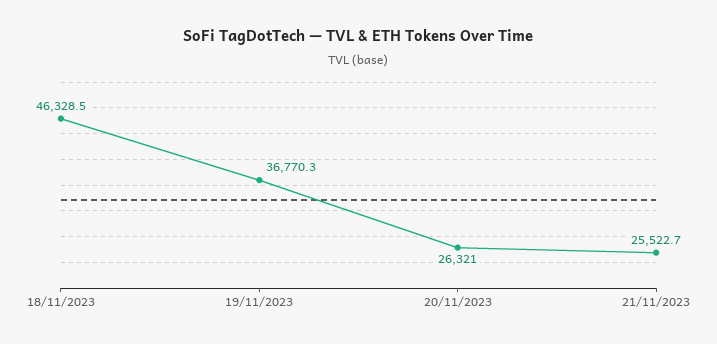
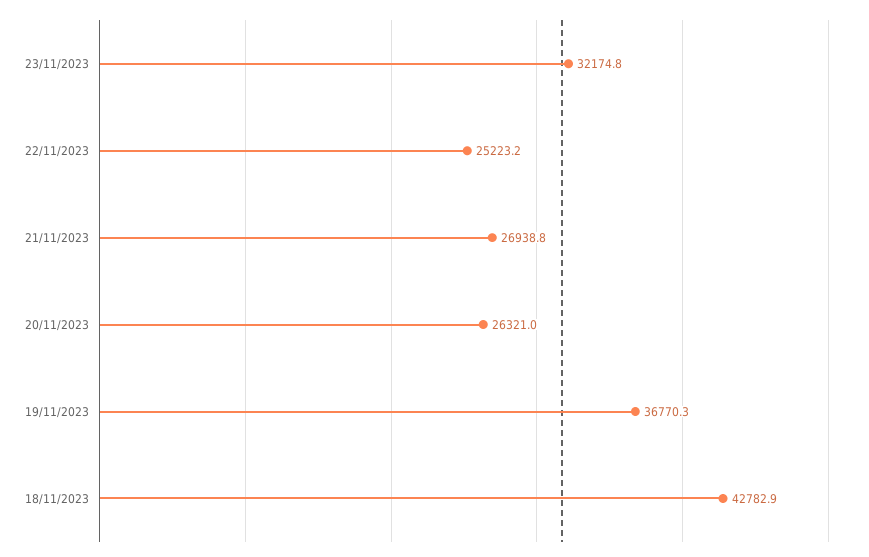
18/11/2023: 46328.5 -> 42782.9
21/11/2023: 25522.7 -> 26938.8
23/11/2023: none -> 32174.8
22/11/2023: none -> 25223.2

